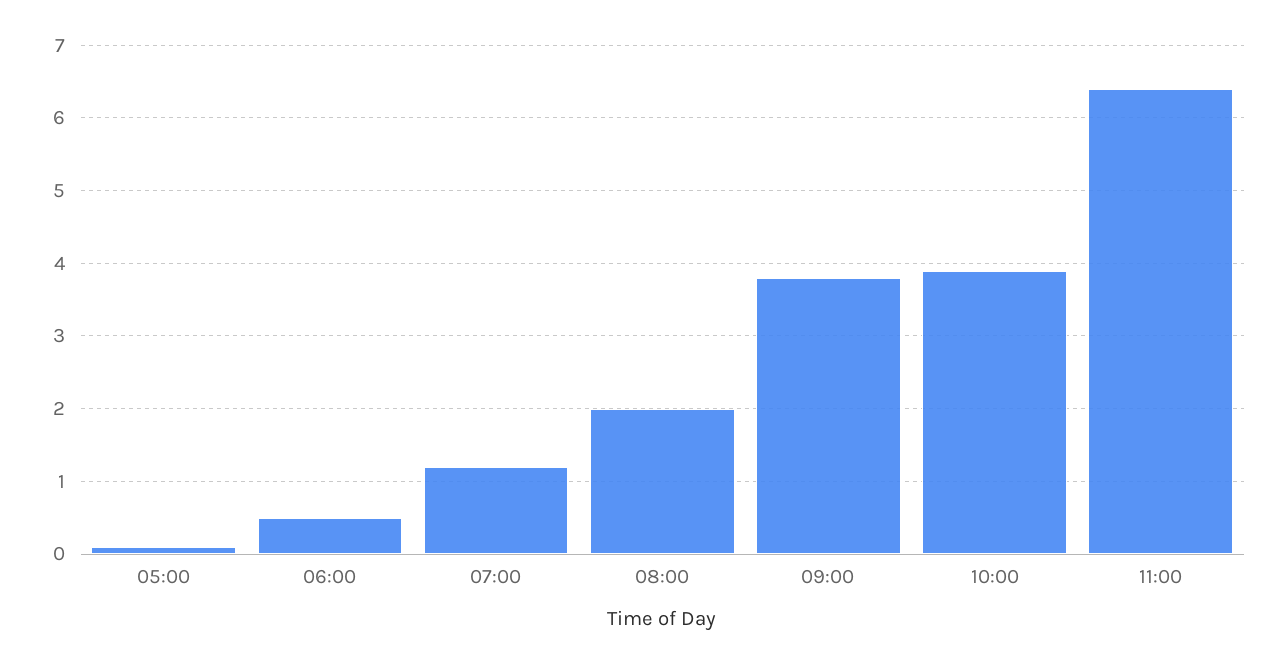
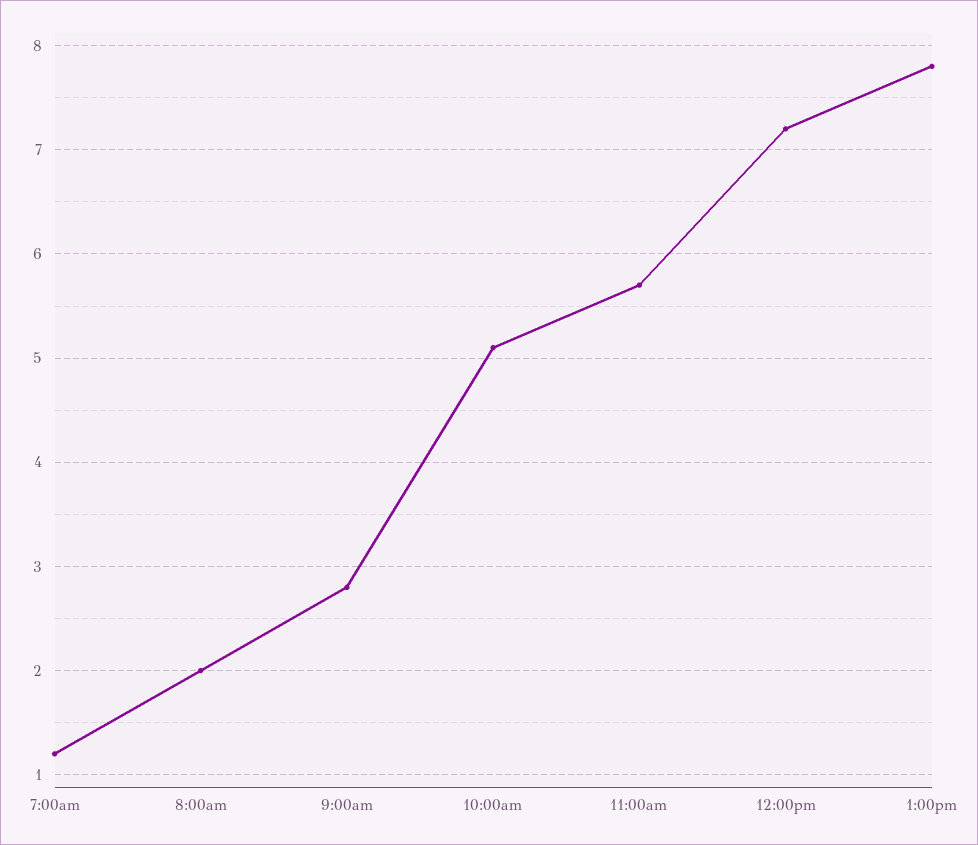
05:00: 0.1 -> none
06:00: 0.5 -> none
09:00: 3.8 -> 2.8
10:00: 3.9 -> 5.1
11:00: 6.4 -> 5.7
12:00pm: none -> 7.2
1:00pm: none -> 7.8

